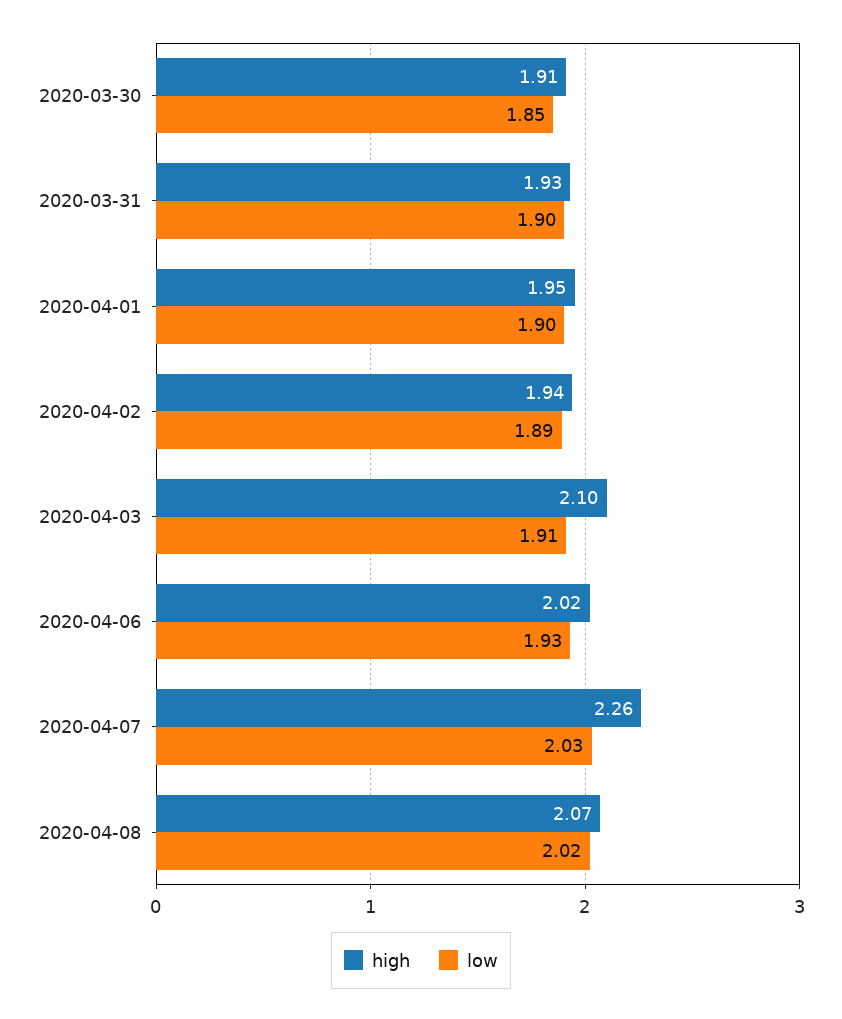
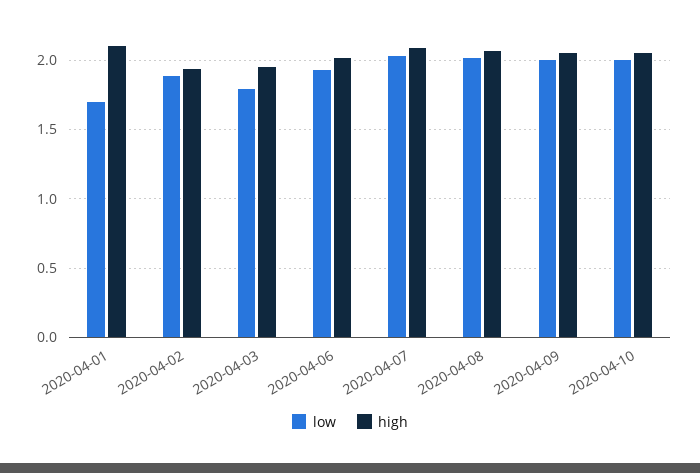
high, 2020-03-30: 1.91 -> none
low, 2020-03-30: 1.85 -> none
high, 2020-03-31: 1.93 -> none
low, 2020-03-31: 1.9 -> none
high, 2020-04-01: 1.95 -> 2.1
low, 2020-04-01: 1.9 -> 1.7
high, 2020-04-03: 2.1 -> 1.95
low, 2020-04-03: 1.91 -> 1.8
high, 2020-04-07: 2.26 -> 2.1
low, 2020-04-09: none -> 2
high, 2020-04-09: none -> 2.05
low, 2020-04-10: none -> 2
high, 2020-04-10: none -> 2.05

